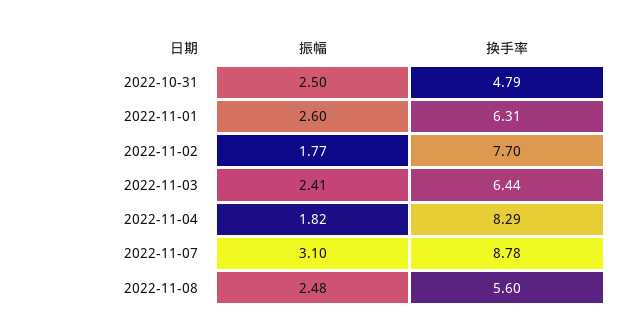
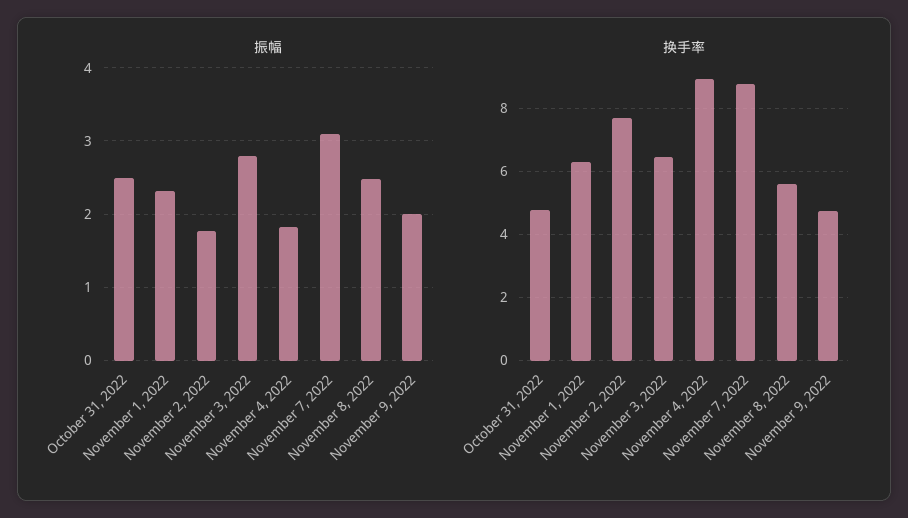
振幅, 2022-11-01: 2.6 -> 2.3
振幅, 2022-11-03: 2.41 -> 2.8
换手率, 2022-11-04: 8.29 -> 9
振幅, November 9, 2022: none -> 2
换手率, November 9, 2022: none -> 4.8

